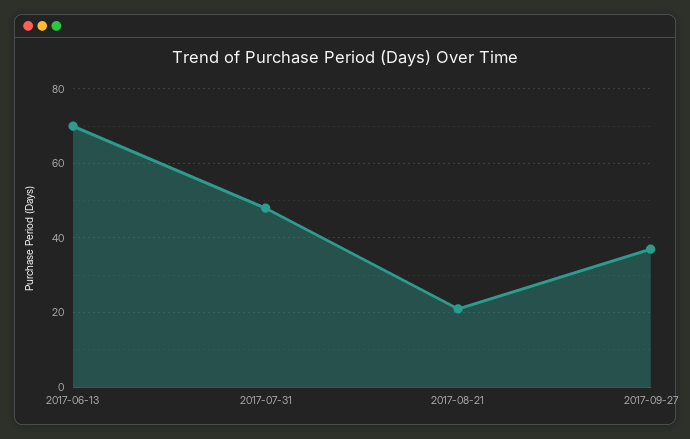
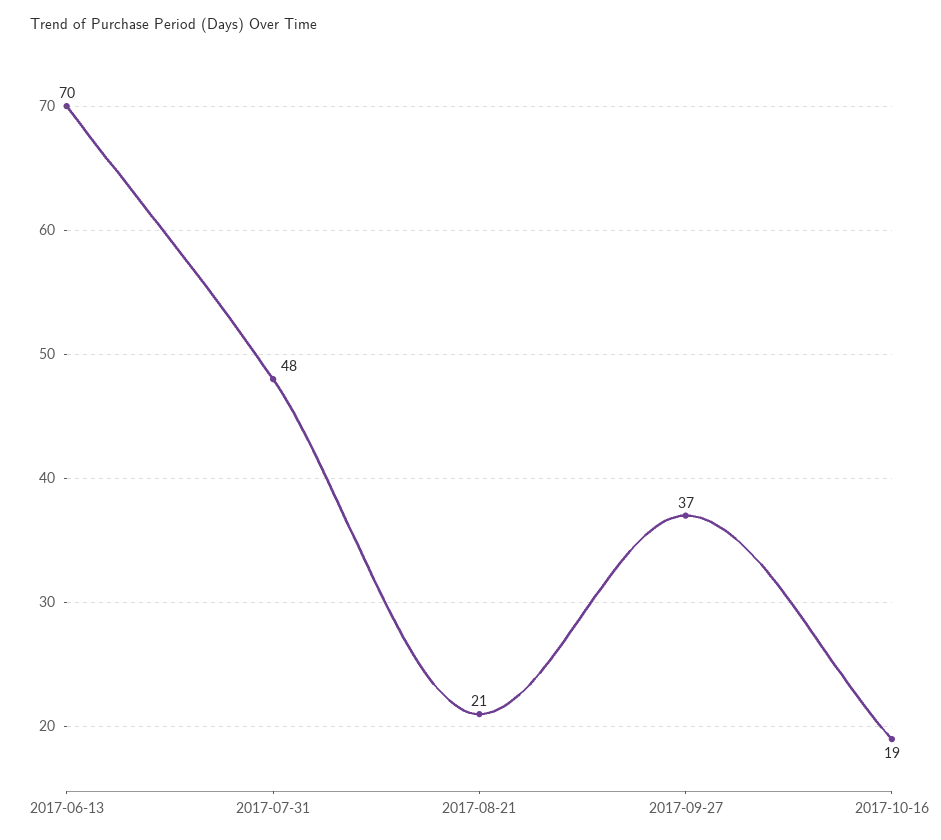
2017-10-16: none -> 19

